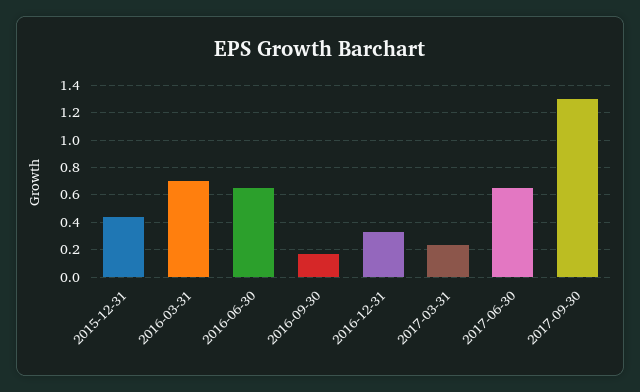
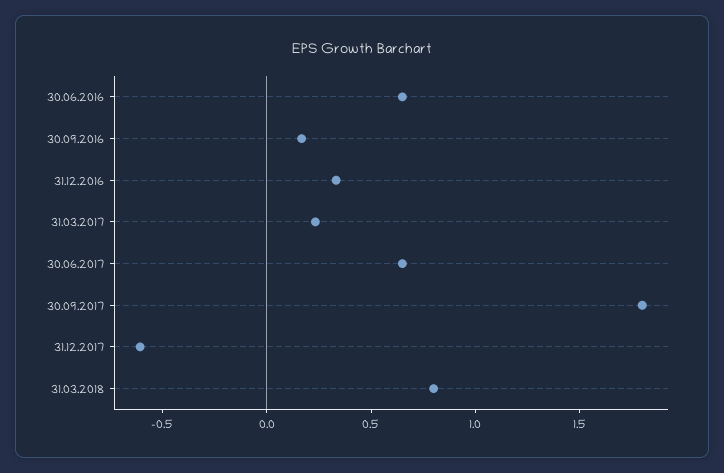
2015-12-31: 0.45 -> none
2016-03-31: 0.7 -> none
2017-09-30: 1.3 -> 1.8
31.12.2017: none -> -0.6
31.03.2018: none -> 0.8

